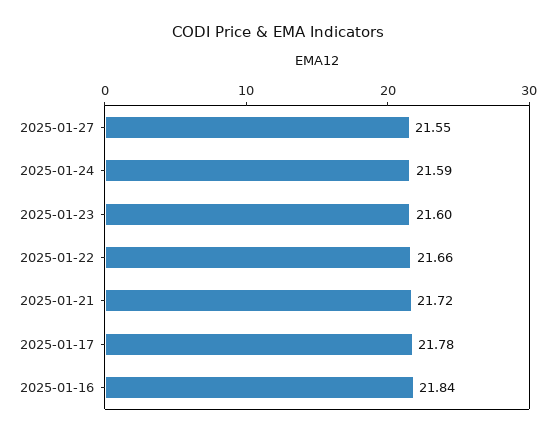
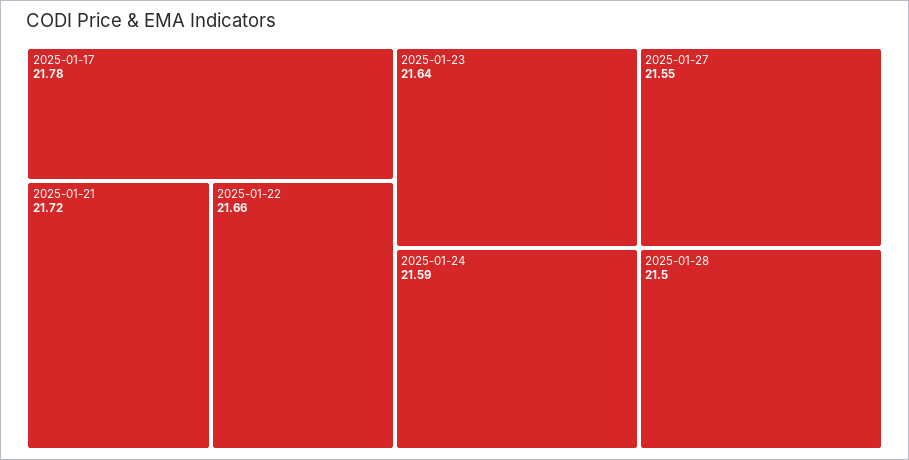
2025-01-23: 21.6 -> 21.64
2025-01-16: 21.84 -> none
2025-01-28: none -> 21.5

